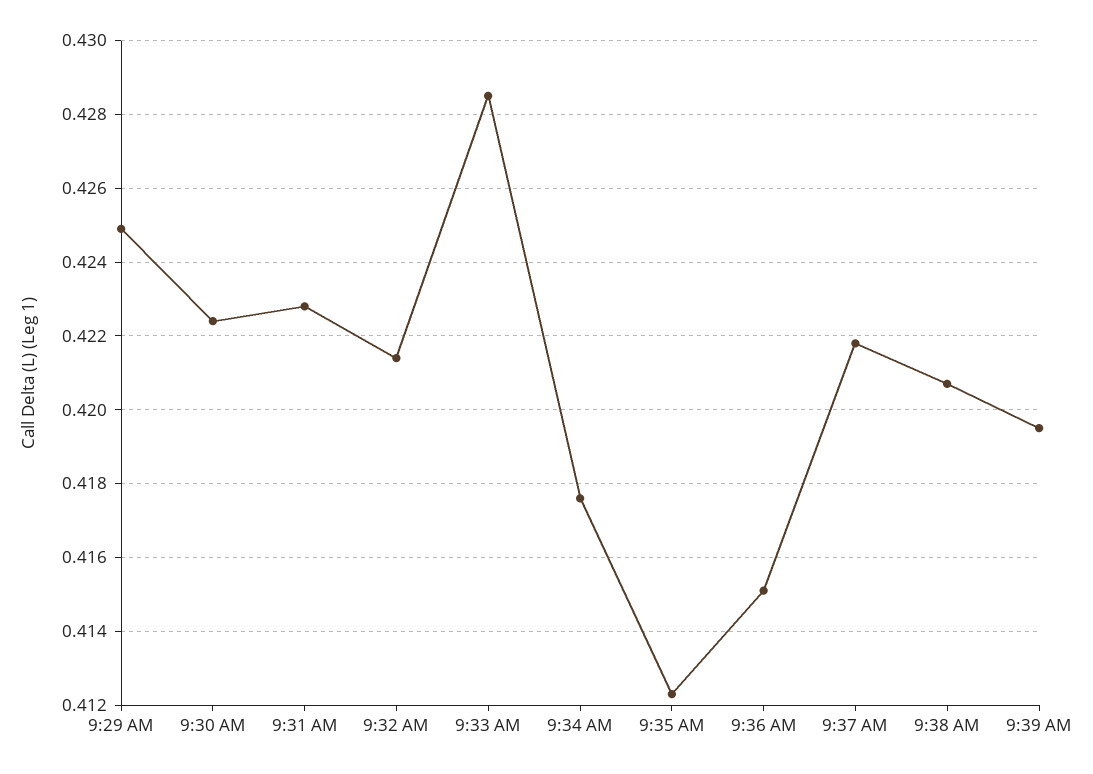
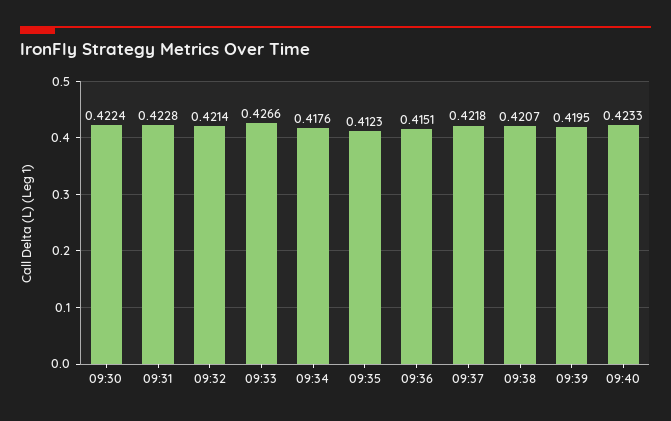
9:29 AM: 0.425 -> none
9:33 AM: 0.4285 -> 0.4266
09:40: none -> 0.4233

